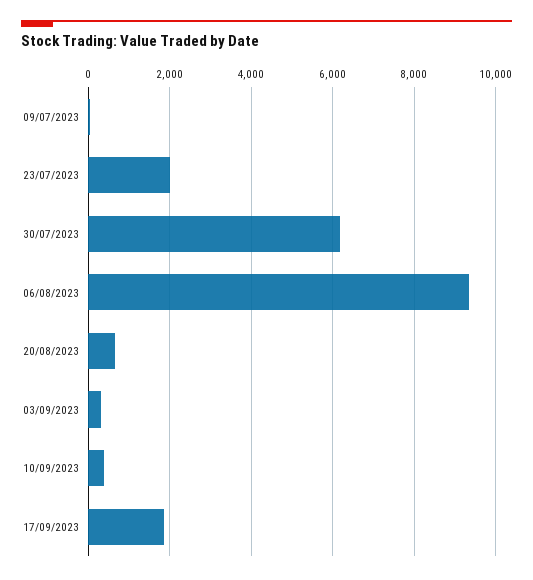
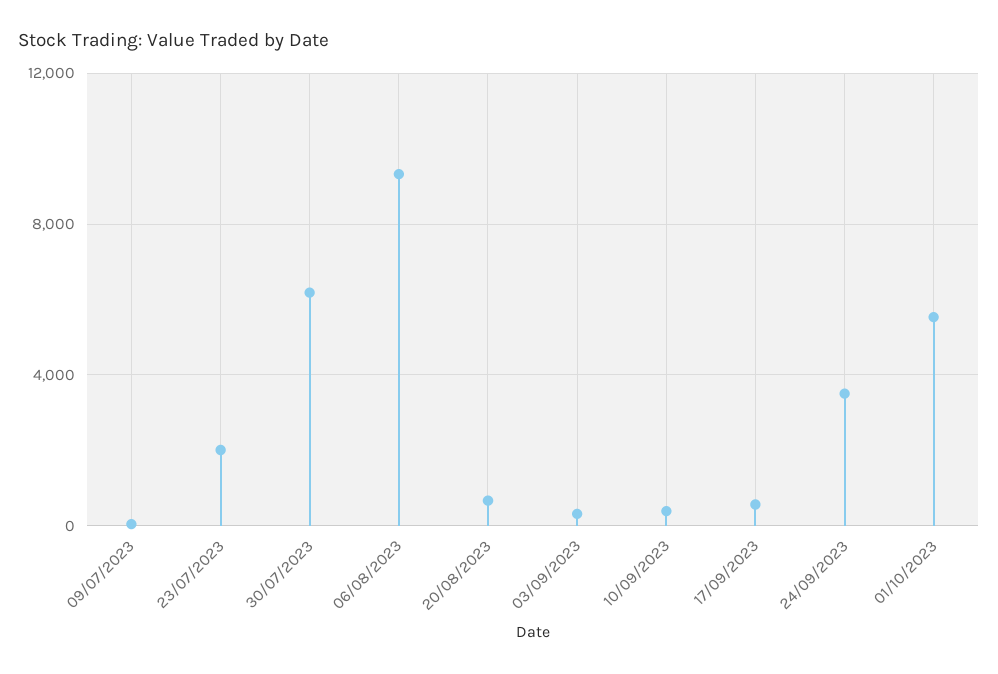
17/09/2023: 1800 -> 500
24/09/2023: none -> 3500
01/10/2023: none -> 5500

